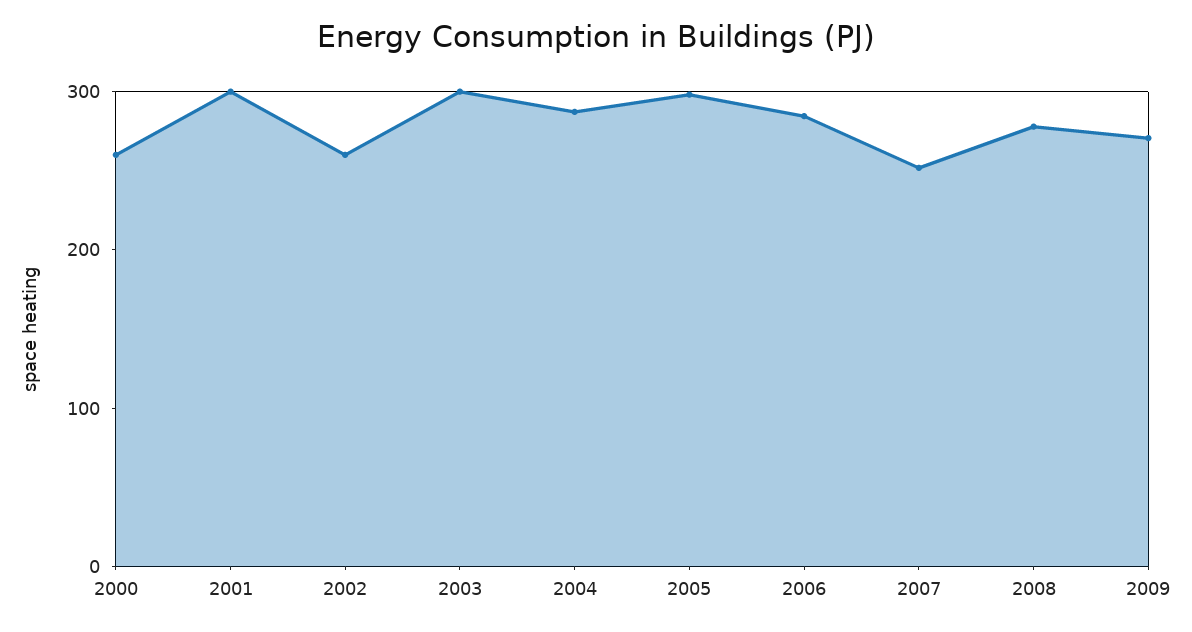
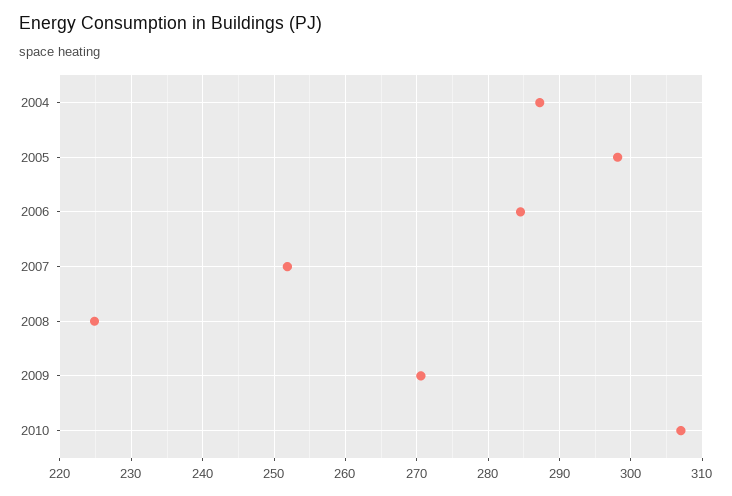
2000: 260 -> none
2001: 300 -> none
2002: 260 -> none
2003: 300 -> none
2008: 280 -> 225
2010: none -> 307

